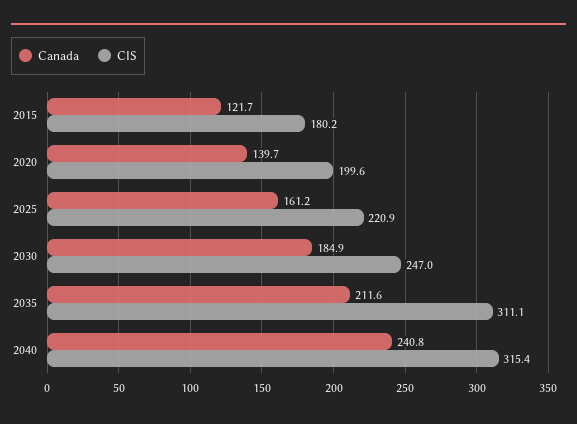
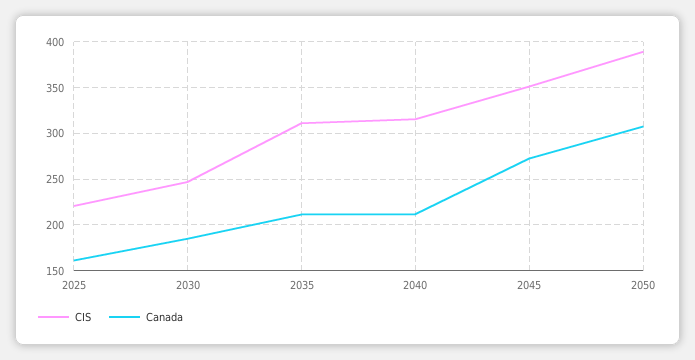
Canada, 2015: 121.7 -> none
CIS, 2015: 180.2 -> none
Canada, 2020: 139.7 -> none
CIS, 2020: 199.6 -> none
Canada, 2040: 240.8 -> 210
CIS, 2045: none -> 350
Canada, 2045: none -> 270
CIS, 2050: none -> 390
Canada, 2050: none -> 310

